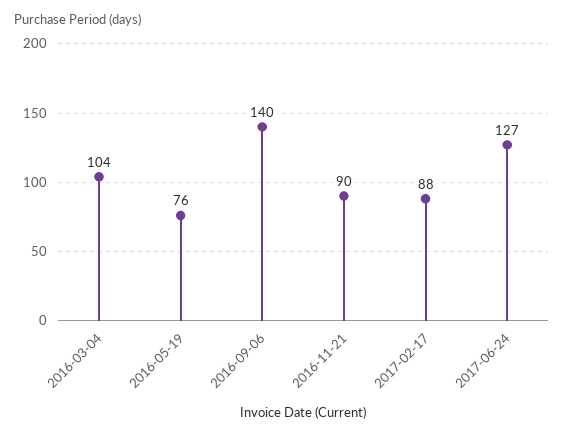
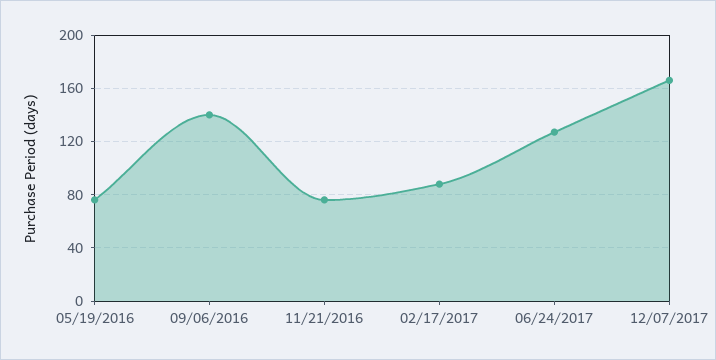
2016-03-04: 104 -> none
2016-11-21: 90 -> 75
12/07/2017: none -> 165

